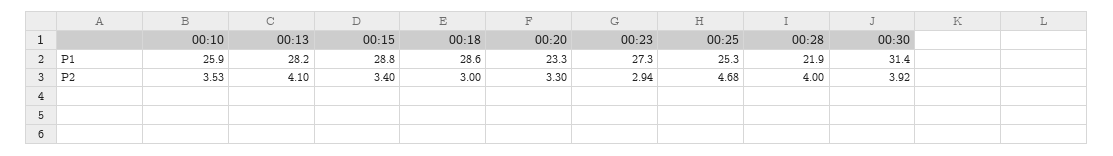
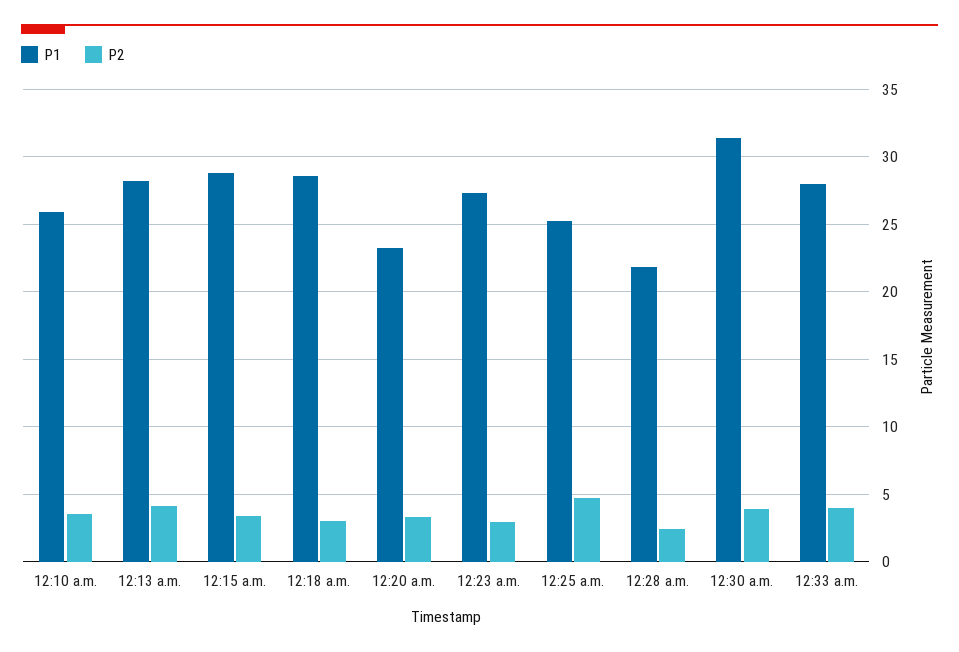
P2, 00:28: 4 -> 2.5
P1, 12:33 a.m.: none -> 28
P2, 12:33 a.m.: none -> 4

